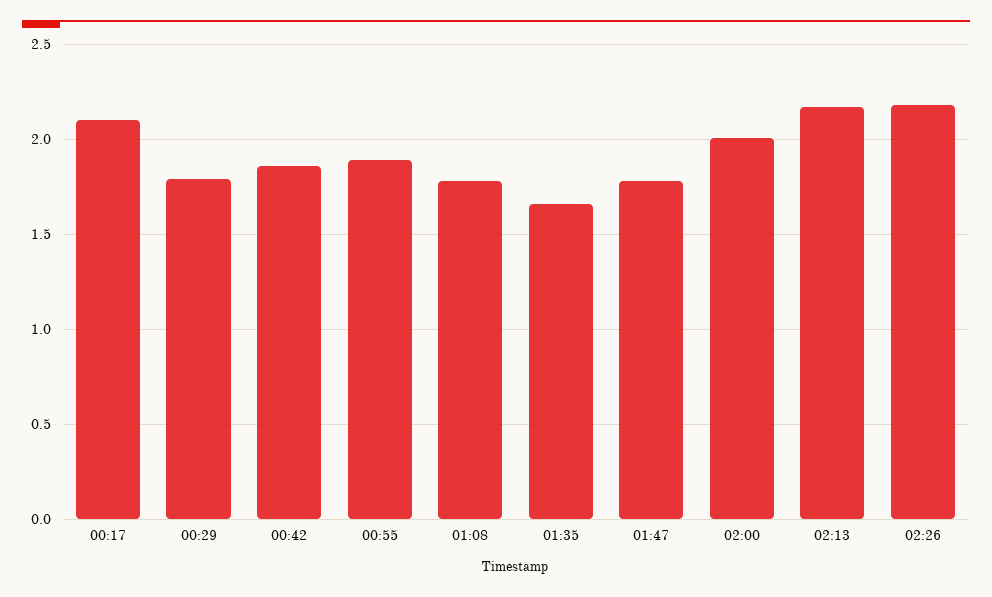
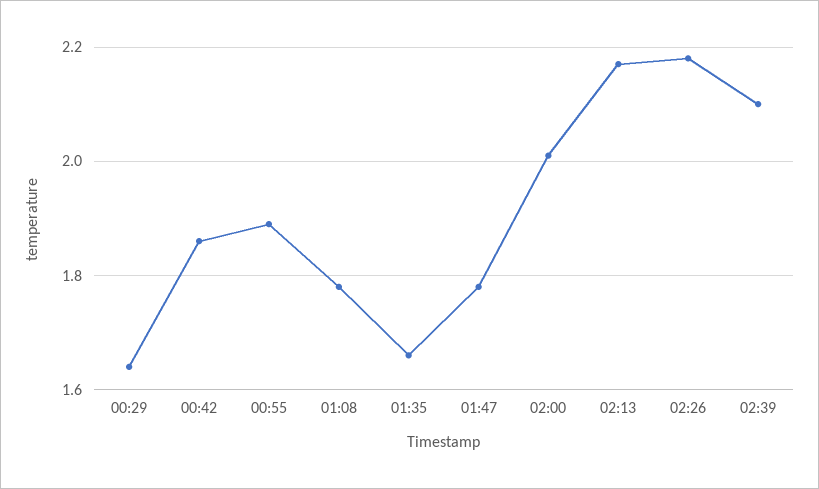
00:17: 2.1 -> none
00:29: 1.8 -> 1.65
02:39: none -> 2.1

